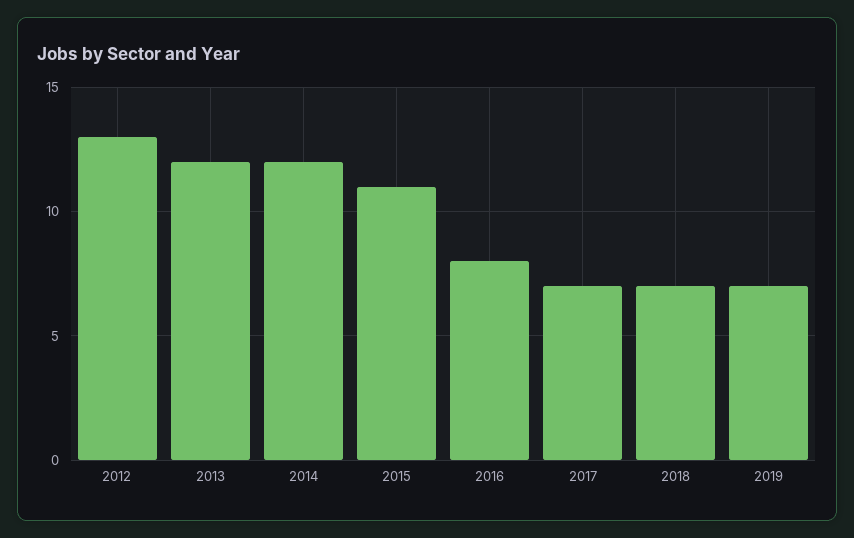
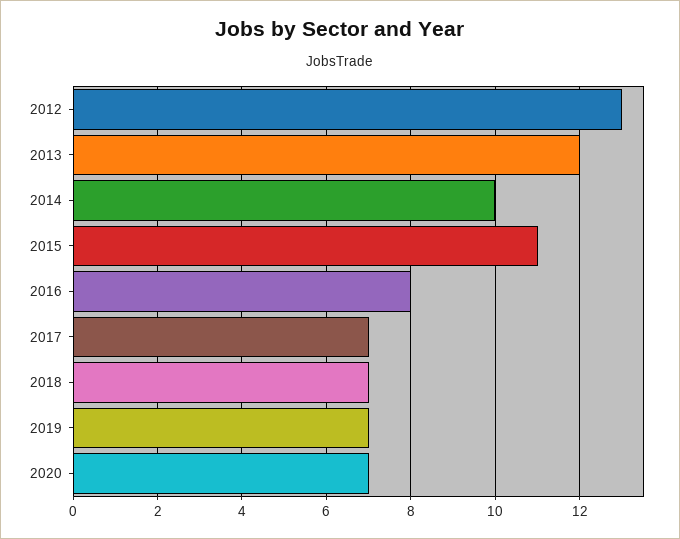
2014: 12 -> 10
2020: none -> 7

